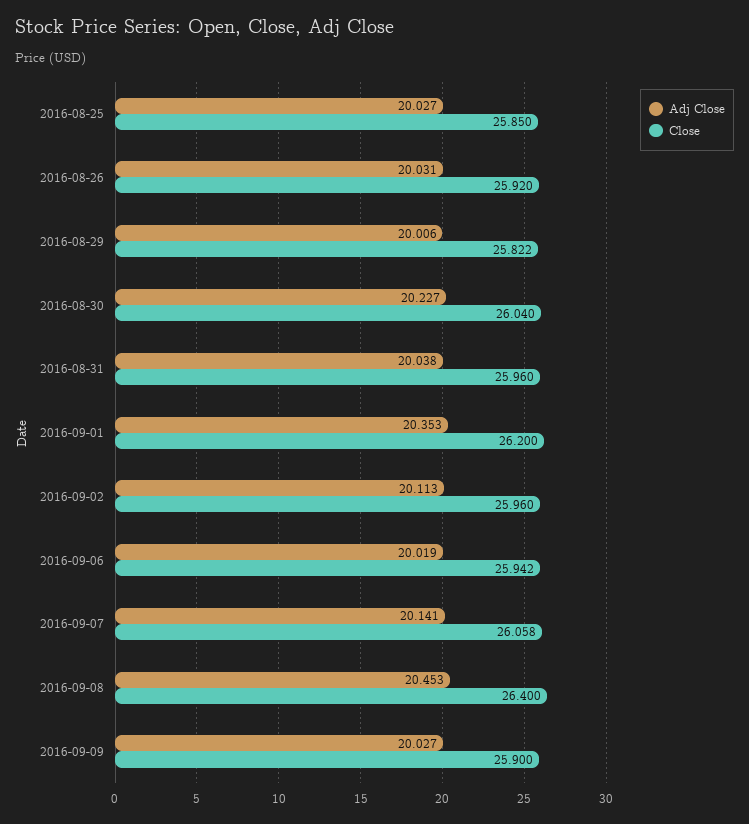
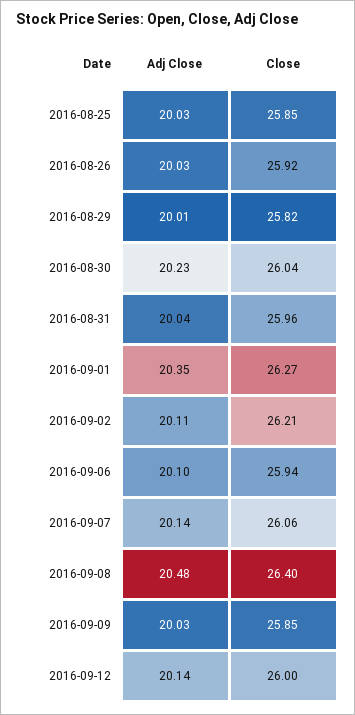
Close, 2016-09-01: 26.2 -> 26.27
Close, 2016-09-02: 25.96 -> 26.21
Adj Close, 2016-09-06: 20.019 -> 20.1
Adj Close, 2016-09-08: 20.453 -> 20.48
Close, 2016-09-09: 25.9 -> 25.85
Adj Close, 2016-09-12: none -> 20.14
Close, 2016-09-12: none -> 26

